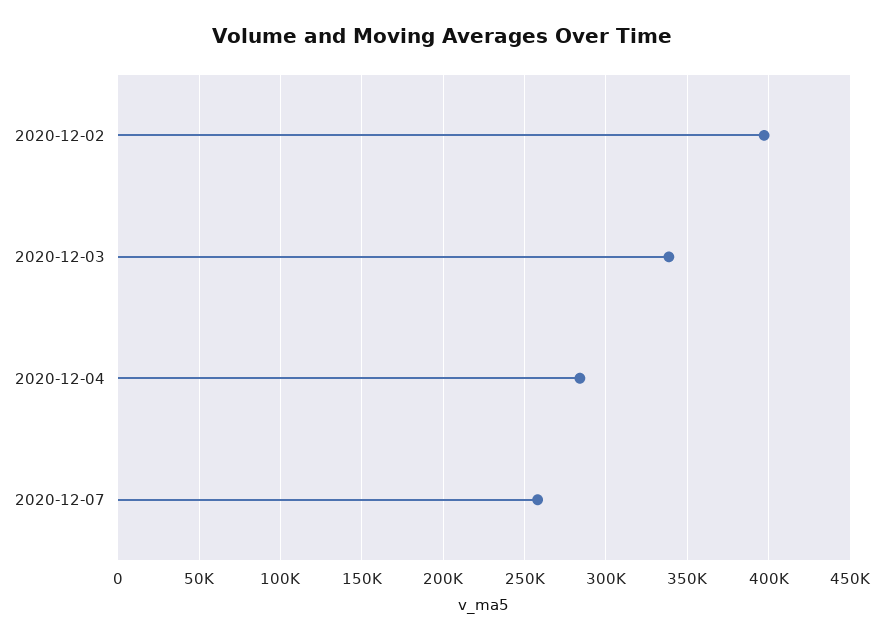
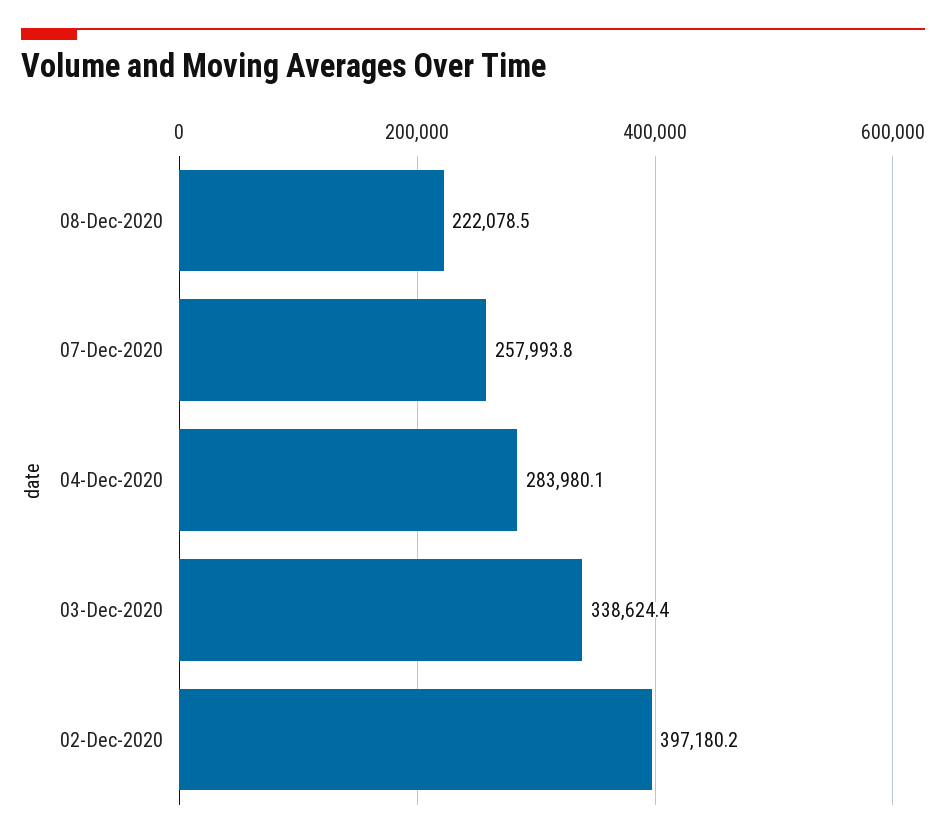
08-Dec-2020: none -> 222078.5

